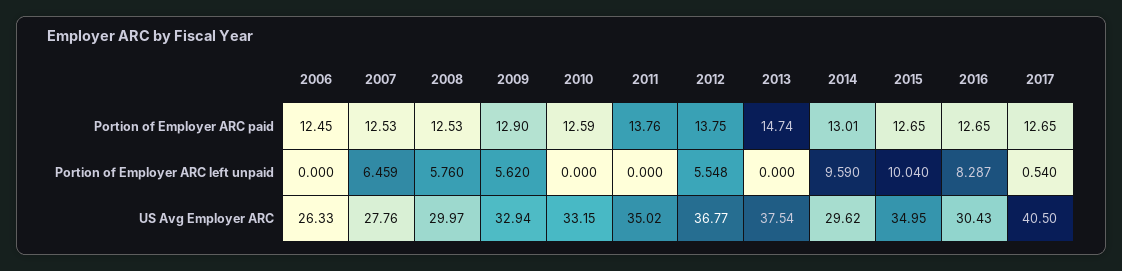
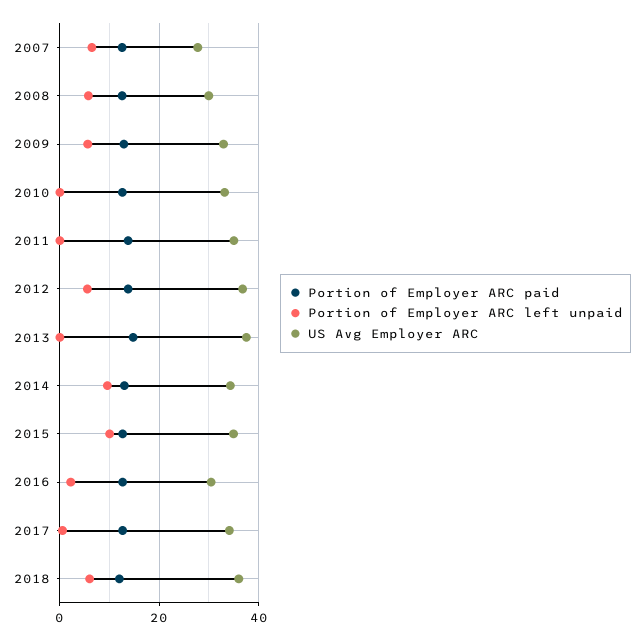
Portion of Employer ARC paid, 2006: 12.45 -> none
Portion of Employer ARC left unpaid, 2006: 0 -> none
Portion of Employer ARC left unpaid, 2016: 8.287 -> 2
US Avg Employer ARC, 2006: 26.33 -> none
US Avg Employer ARC, 2014: 29.62 -> 34
US Avg Employer ARC, 2017: 40.5 -> 34
Portion of Employer ARC paid, 2018: none -> 12
Portion of Employer ARC left unpaid, 2018: none -> 6
US Avg Employer ARC, 2018: none -> 36

